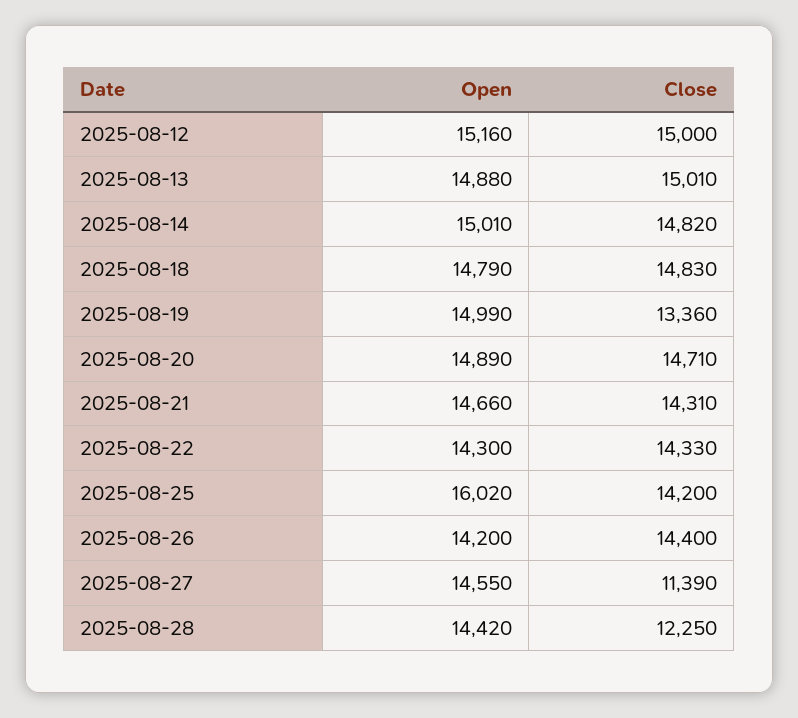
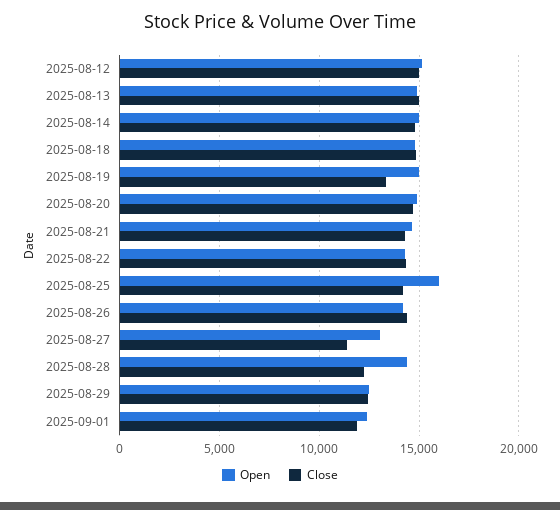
Open, 2025-08-27: 14550 -> 13000
Open, 2025-08-29: none -> 12500
Close, 2025-08-29: none -> 12500
Open, 2025-09-01: none -> 12500
Close, 2025-09-01: none -> 12000

